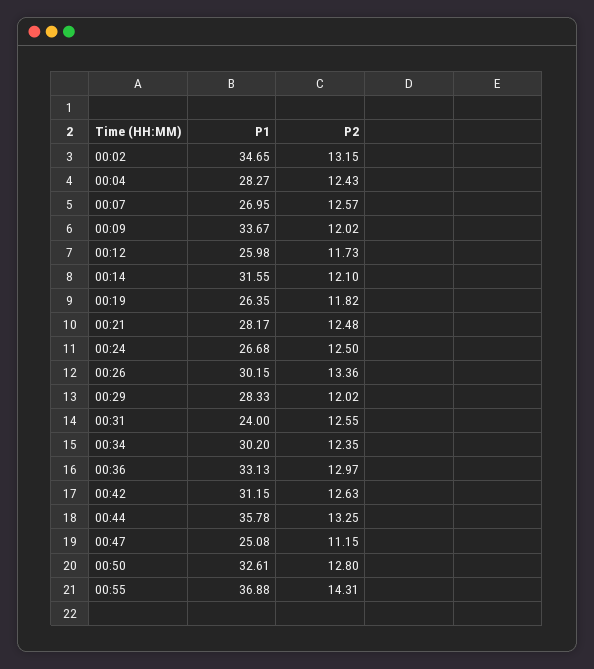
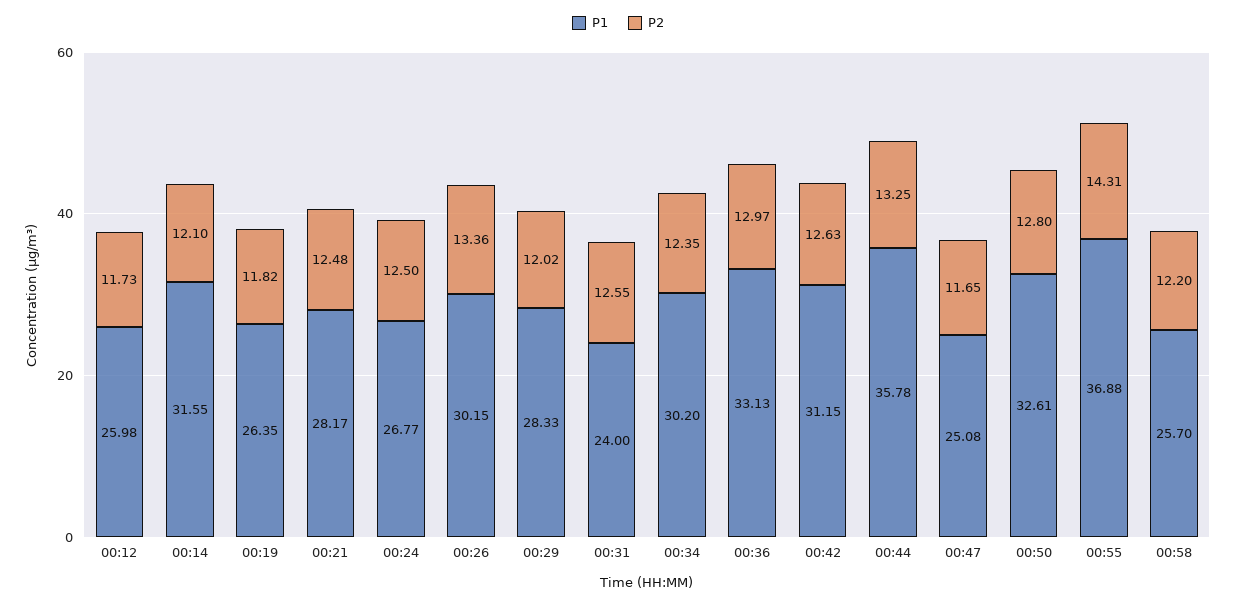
P1, 00:02: 34.65 -> none
P2, 00:02: 13.15 -> none
P1, 00:04: 28.27 -> none
P2, 00:04: 12.43 -> none
P1, 00:07: 26.95 -> none
P2, 00:07: 12.57 -> none
P1, 00:09: 33.67 -> none
P2, 00:09: 12.02 -> none
P1, 00:24: 26.68 -> 26.77
P2, 00:47: 11.15 -> 11.65
P1, 00:58: none -> 25.7
P2, 00:58: none -> 12.2

